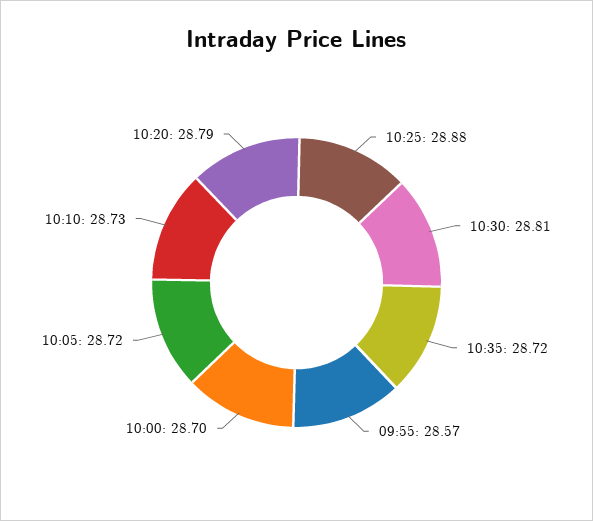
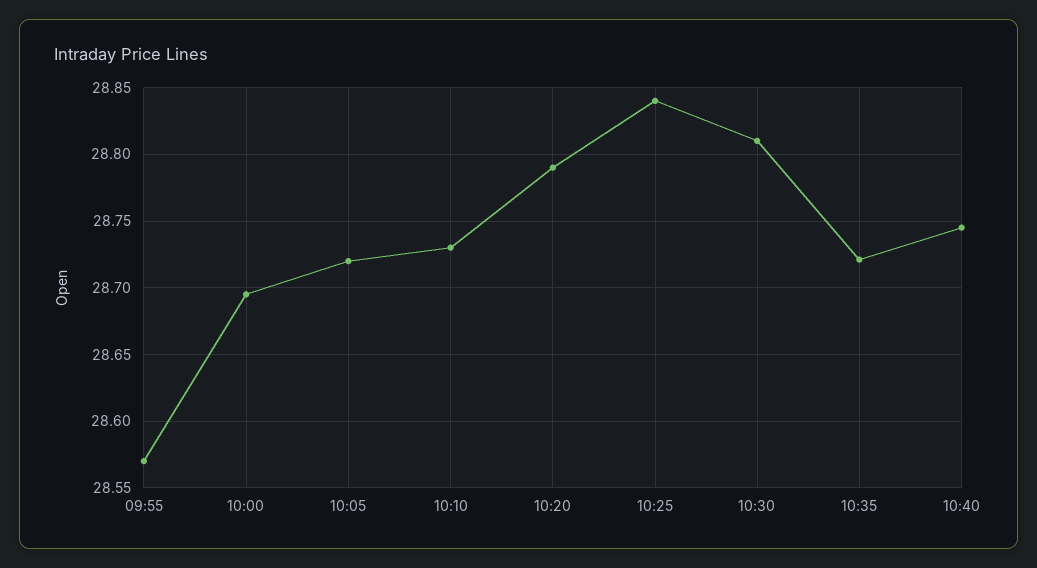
10:25: 28.88 -> 28.84
10:40: none -> 28.745

